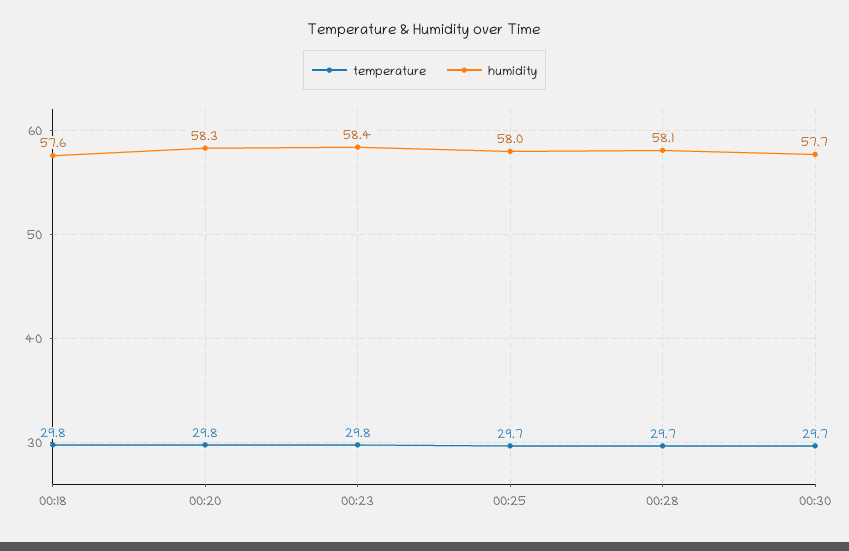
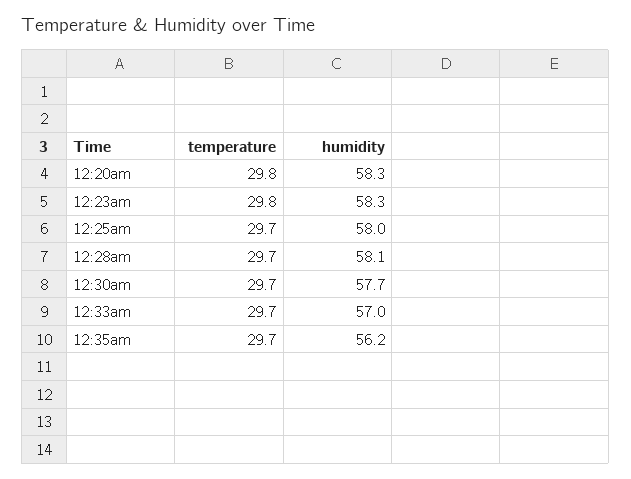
temperature, 00:18: 29.8 -> none
humidity, 00:18: 57.6 -> none
humidity, 00:23: 58.4 -> 58.3
temperature, 12:33am: none -> 29.7
humidity, 12:33am: none -> 57
temperature, 12:35am: none -> 29.7
humidity, 12:35am: none -> 56.2

